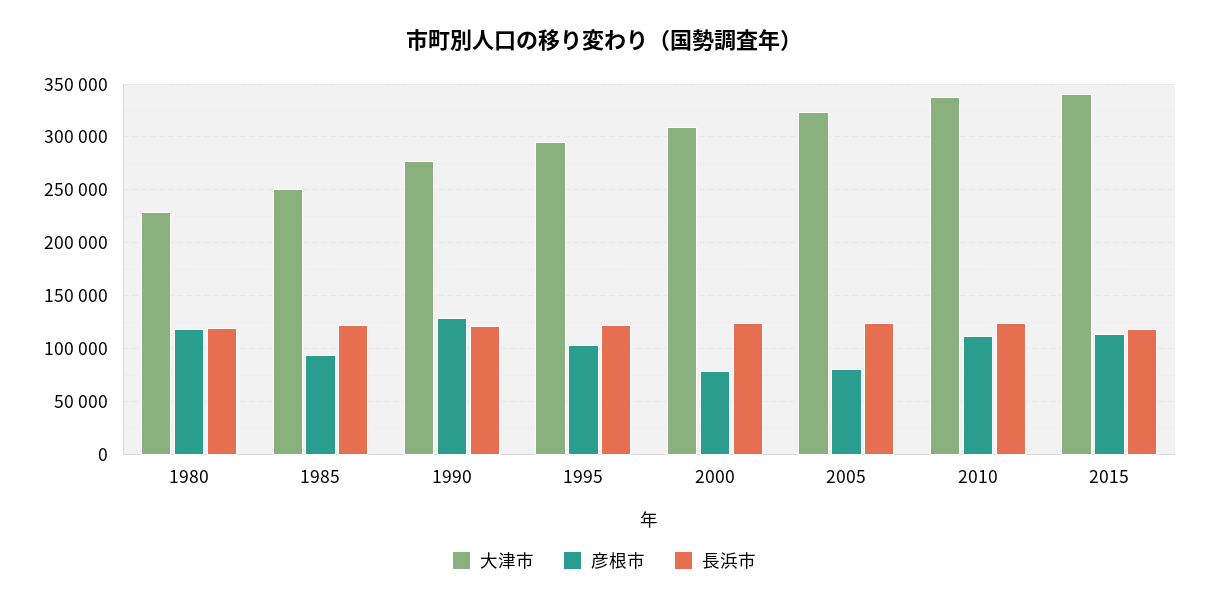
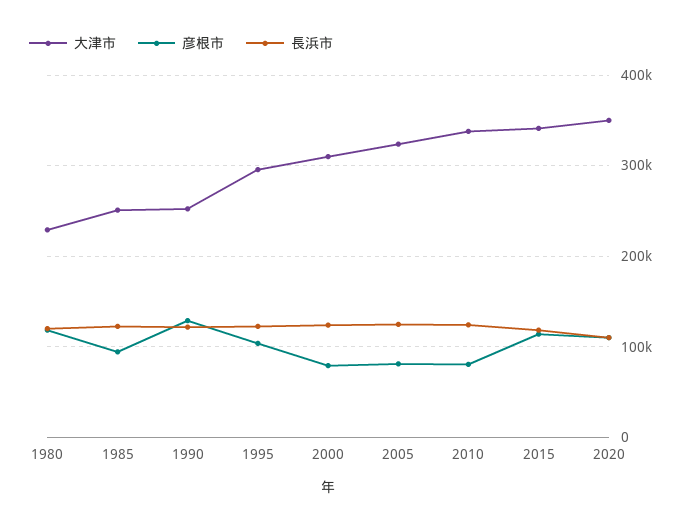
大津市, 1990: 280000 -> 250000
彦根市, 2010: 110000 -> 80000
大津市, 2020: none -> 350000
彦根市, 2020: none -> 110000
長浜市, 2020: none -> 110000

